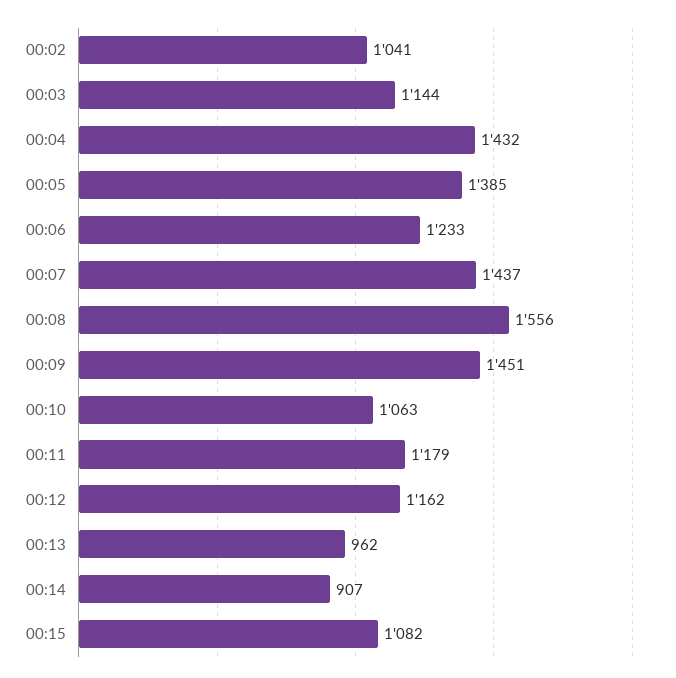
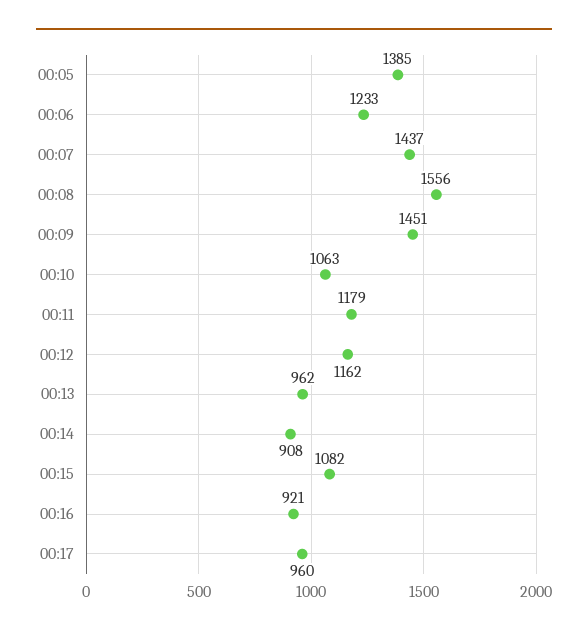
00:02: 1041 -> none
00:03: 1144 -> none
00:04: 1432 -> none
00:14: 907 -> 908
00:16: none -> 921
00:17: none -> 960

